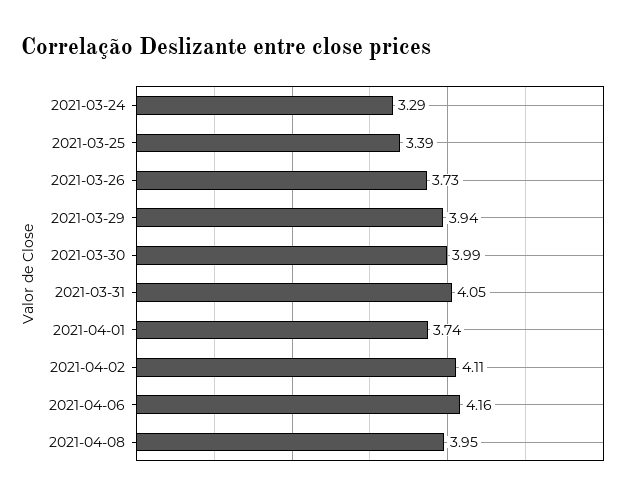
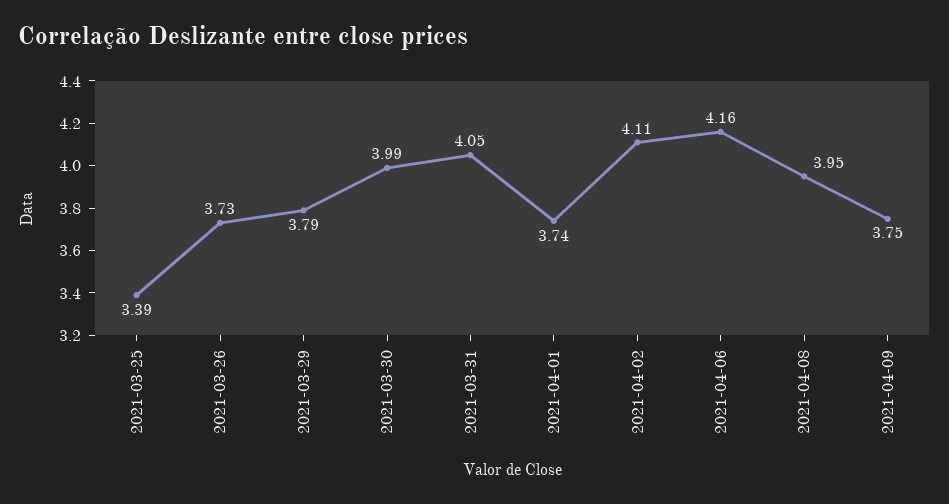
2021-03-24: 3.29 -> none
2021-03-29: 3.94 -> 3.79
2021-04-09: none -> 3.75

